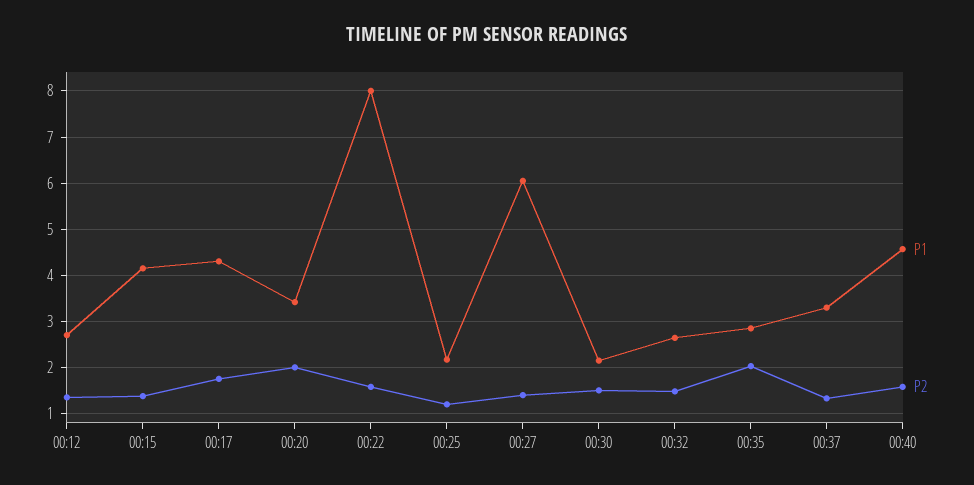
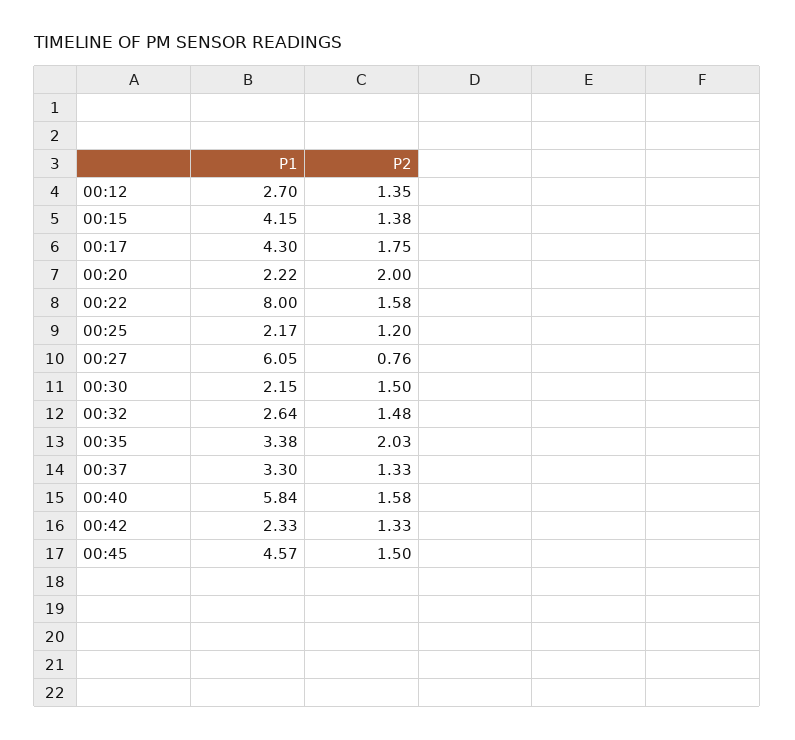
P1, 00:20: 3.4 -> 2.22
P2, 00:27: 1.4 -> 0.76
P1, 00:35: 2.8 -> 3.38
P1, 00:40: 4.6 -> 5.84
P1, 00:42: none -> 2.33
P2, 00:42: none -> 1.33
P1, 00:45: none -> 4.57
P2, 00:45: none -> 1.5

